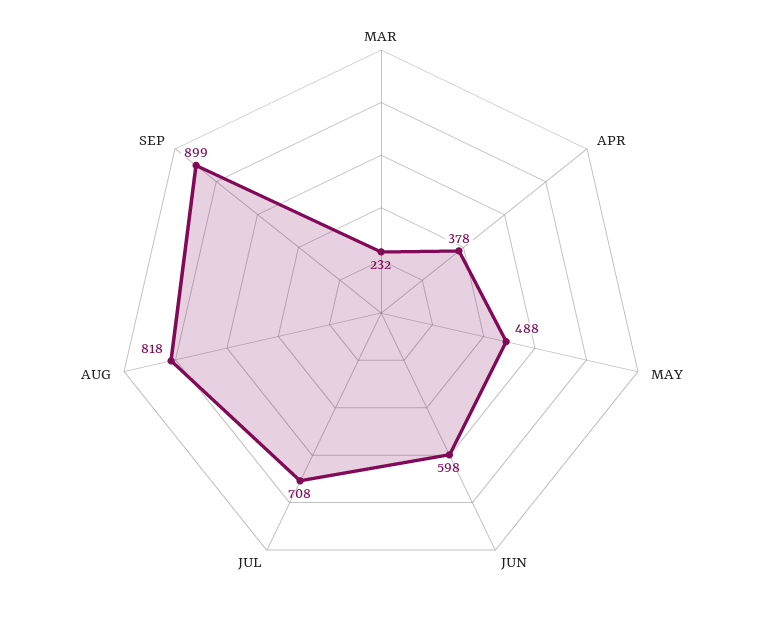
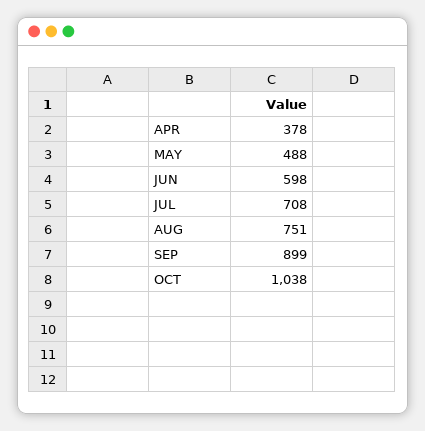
MAR: 232 -> none
AUG: 818 -> 751
OCT: none -> 1038

